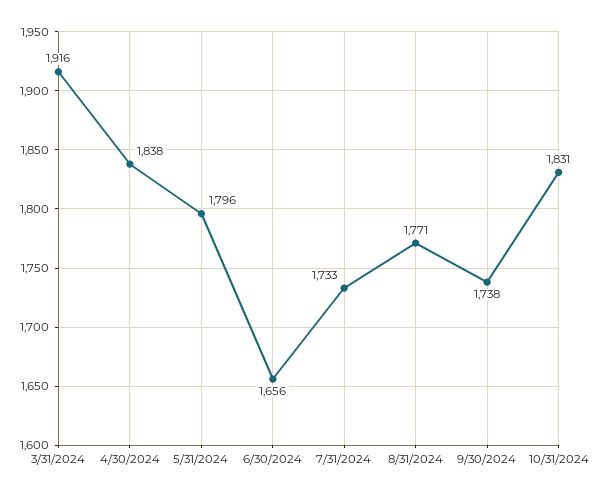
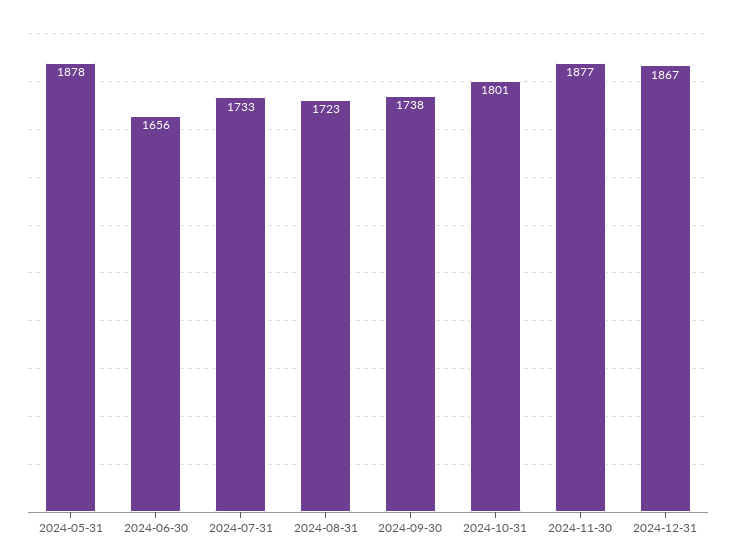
3/31/2024: 1916 -> none
4/30/2024: 1838 -> none
5/31/2024: 1796 -> 1878
8/31/2024: 1771 -> 1723
10/31/2024: 1831 -> 1801
2024-11-30: none -> 1877
2024-12-31: none -> 1867

